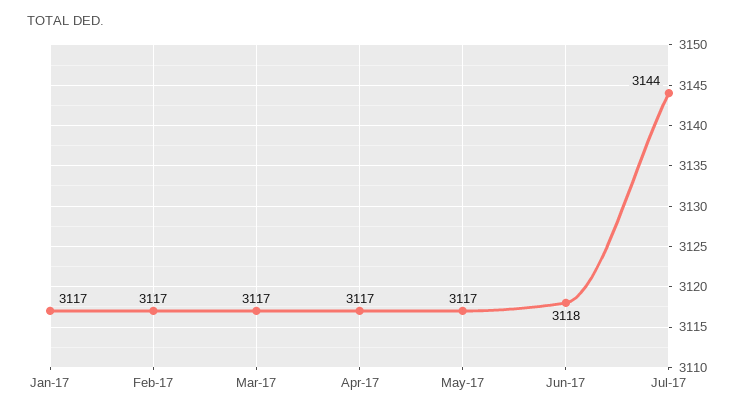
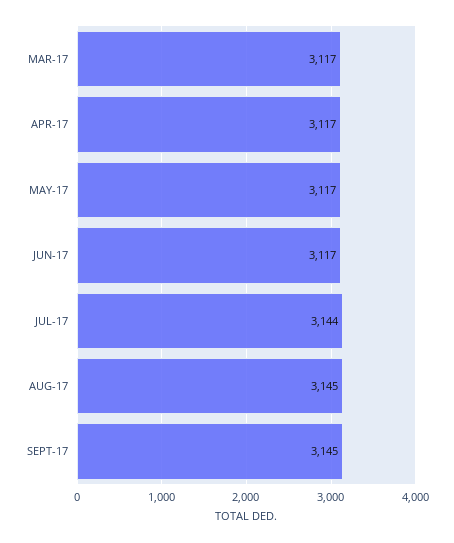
Jan-17: 3117 -> none
Feb-17: 3117 -> none
Jun-17: 3118 -> 3117
AUG-17: none -> 3145
SEPT-17: none -> 3145

